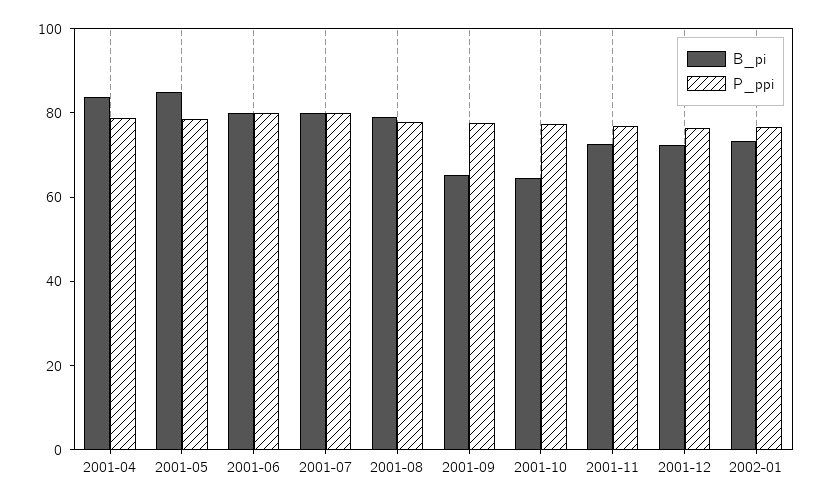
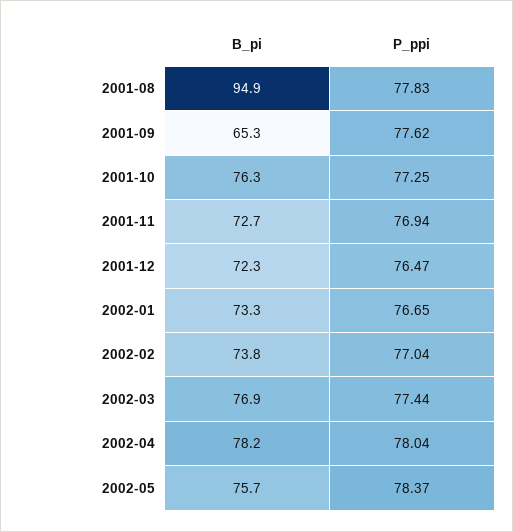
B_pi, 2001-04: 85 -> none
P_ppi, 2001-04: 80 -> none
B_pi, 2001-05: 85 -> none
P_ppi, 2001-05: 80 -> none
B_pi, 2001-06: 80 -> none
P_ppi, 2001-06: 80 -> none
B_pi, 2001-07: 80 -> none
P_ppi, 2001-07: 80 -> none
B_pi, 2001-08: 80 -> 94.9
B_pi, 2001-10: 65 -> 76.3
B_pi, 2002-02: none -> 73.8
P_ppi, 2002-02: none -> 77.04
B_pi, 2002-03: none -> 76.9
P_ppi, 2002-03: none -> 77.44
B_pi, 2002-04: none -> 78.2
P_ppi, 2002-04: none -> 78.04
B_pi, 2002-05: none -> 75.7
P_ppi, 2002-05: none -> 78.37

